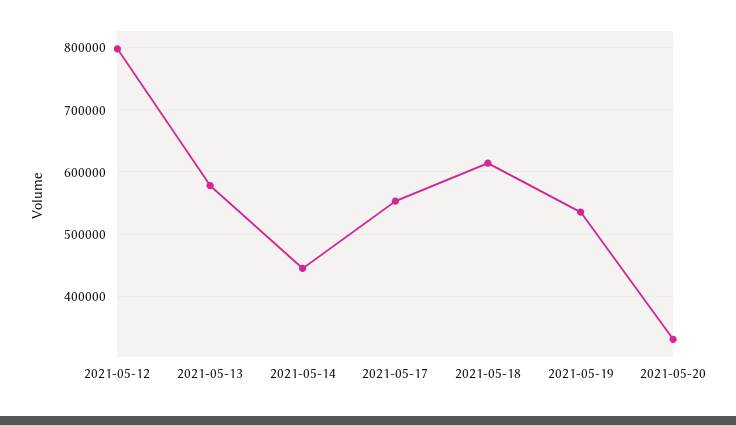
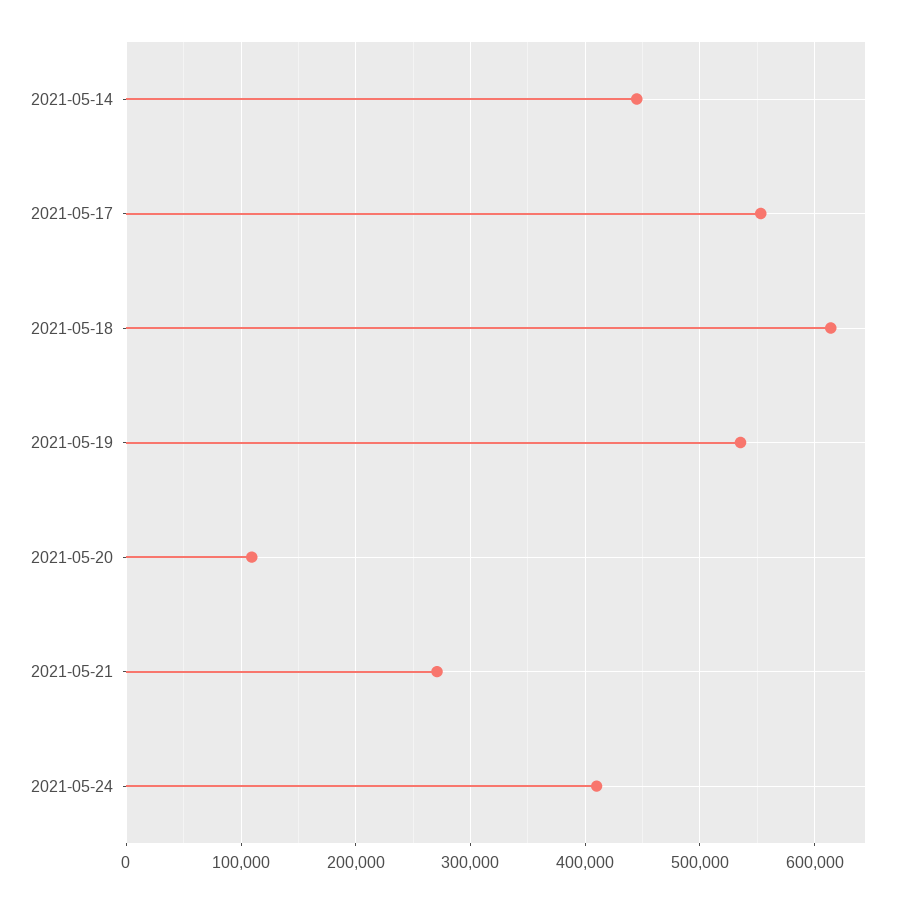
2021-05-12: 800000 -> none
2021-05-13: 580000 -> none
2021-05-20: 330000 -> 110000
2021-05-21: none -> 270000
2021-05-24: none -> 410000

